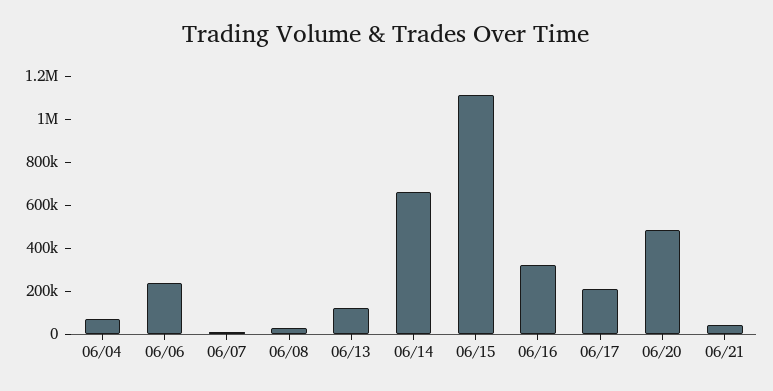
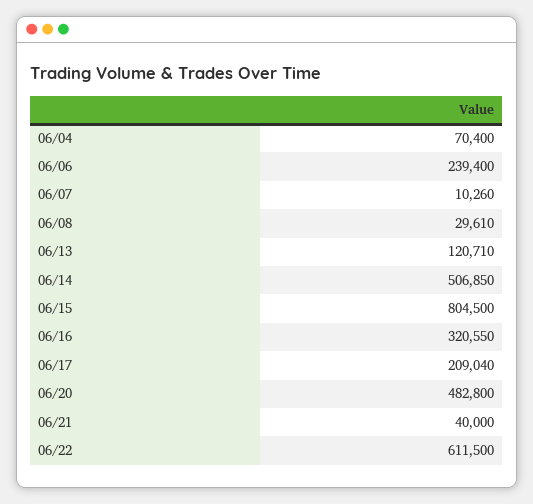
06/14: 650000 -> 506850
06/15: 1100000 -> 804500
06/22: none -> 611500

